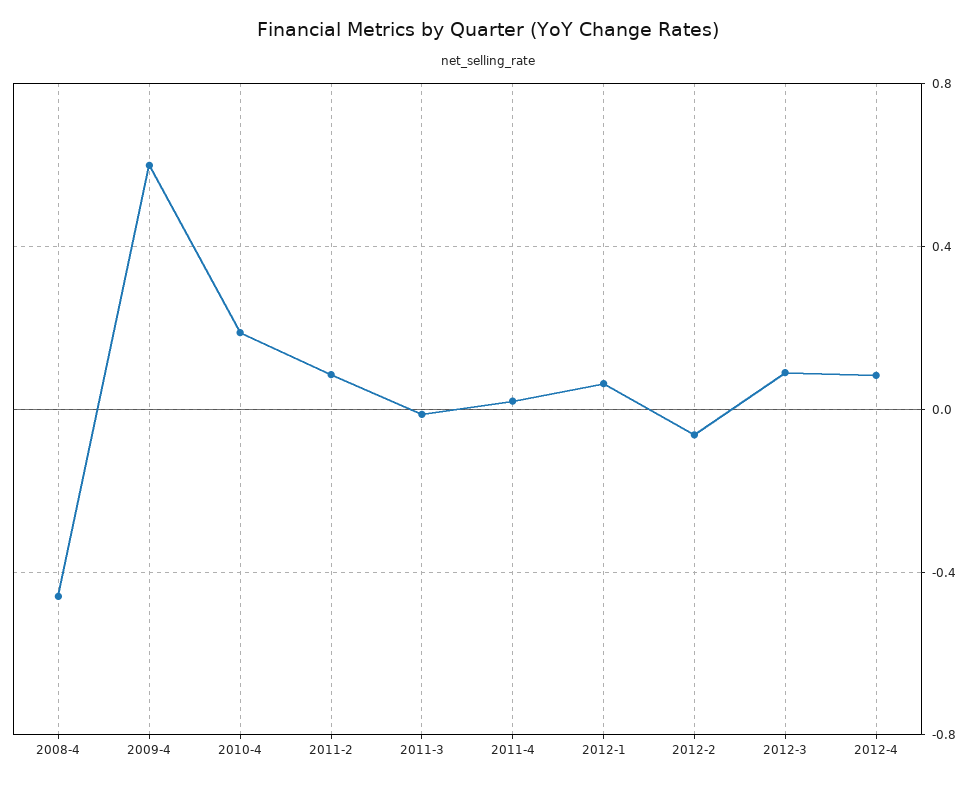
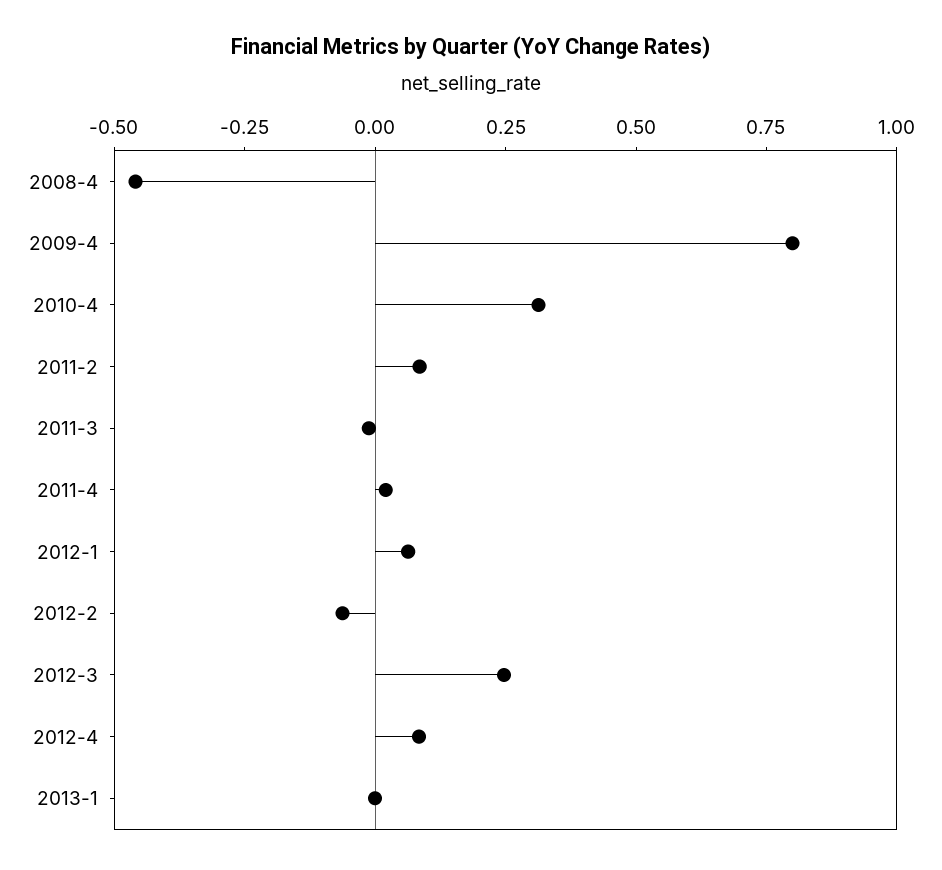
2009-4: 0.6 -> 0.8
2010-4: 0.2 -> 0.3
2012-3: 0.1 -> 0.25
2013-1: none -> 0

